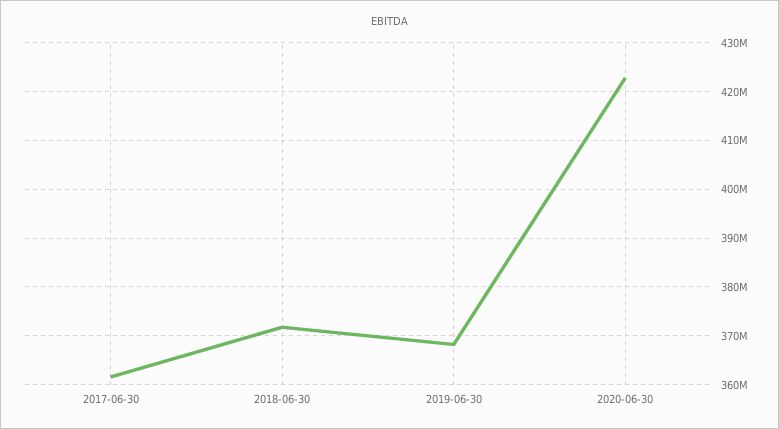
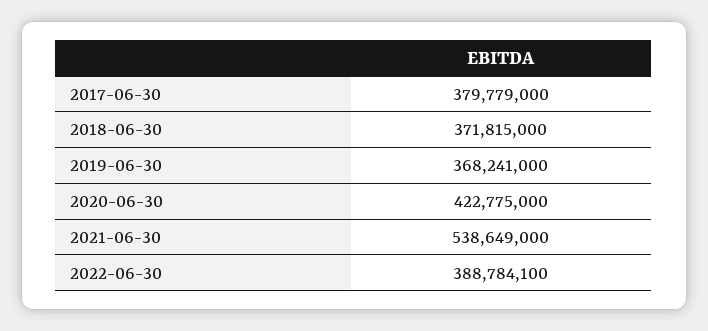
2017-06-30: 362000000 -> 379779000
2021-06-30: none -> 538649000
2022-06-30: none -> 388784100

